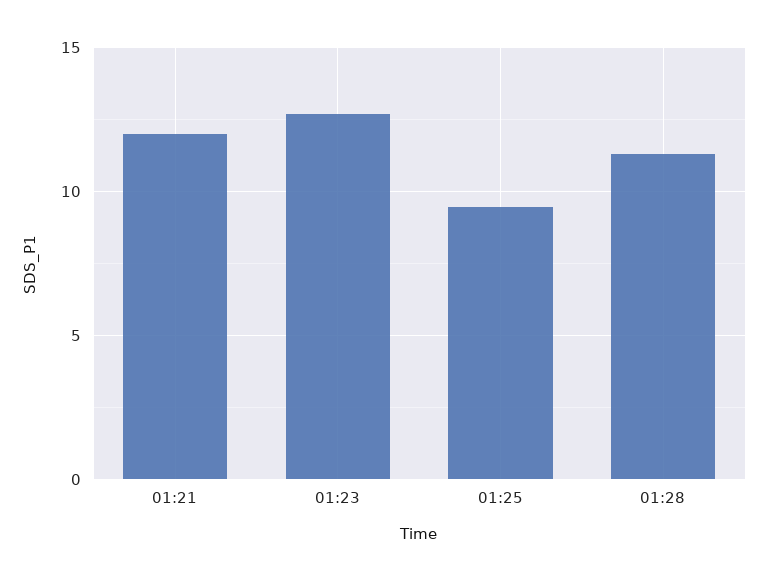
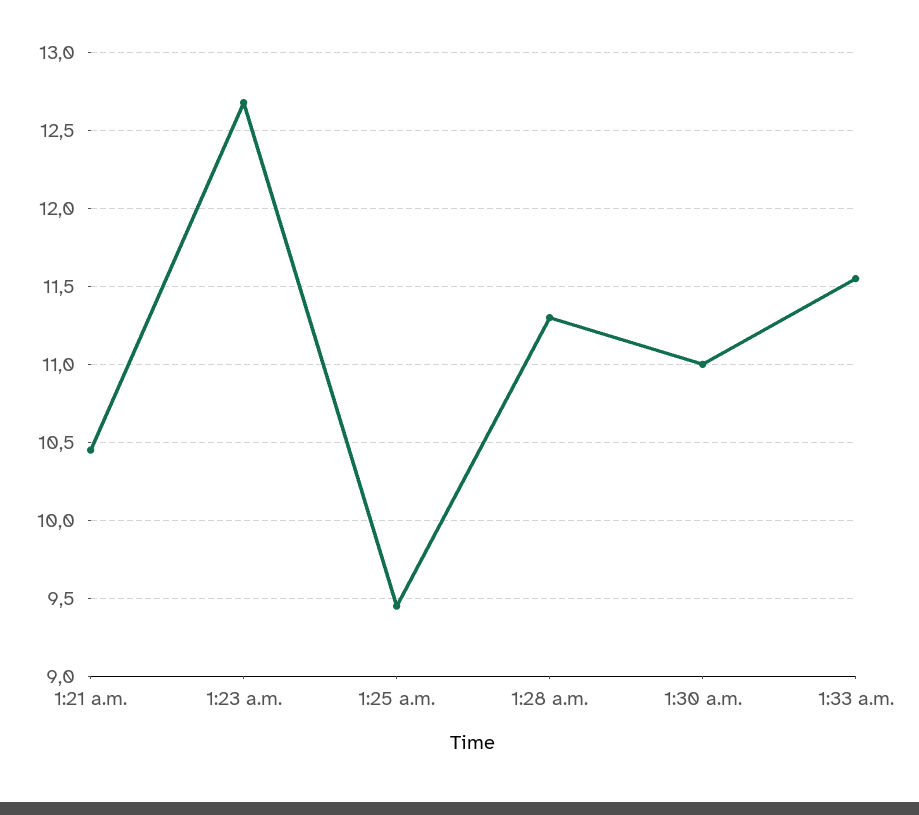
01:21: 12 -> 10.45
1:30 a.m.: none -> 11
1:33 a.m.: none -> 11.55

